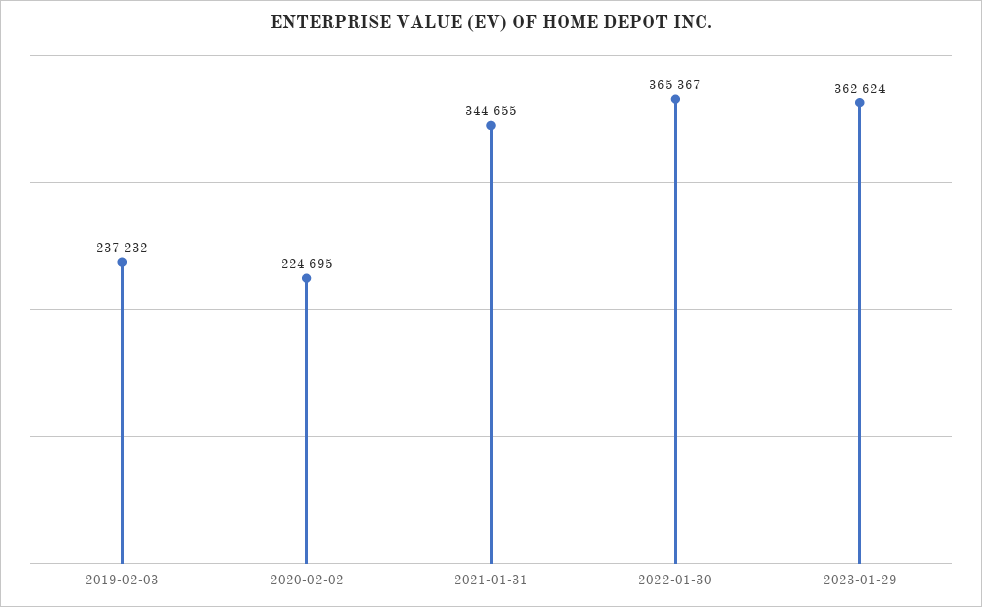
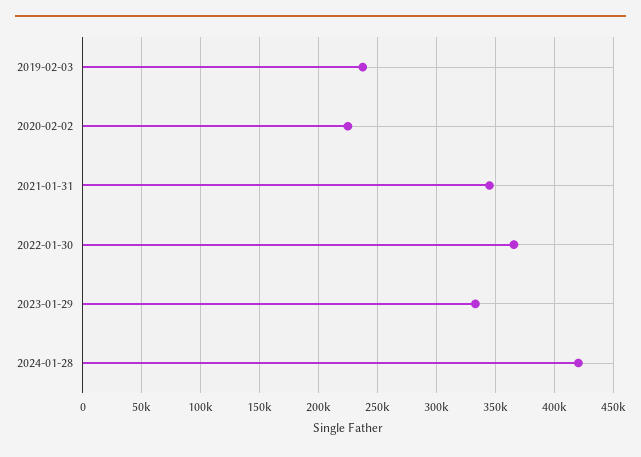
2023-01-29: 362624 -> 330000
2024-01-28: none -> 420000

